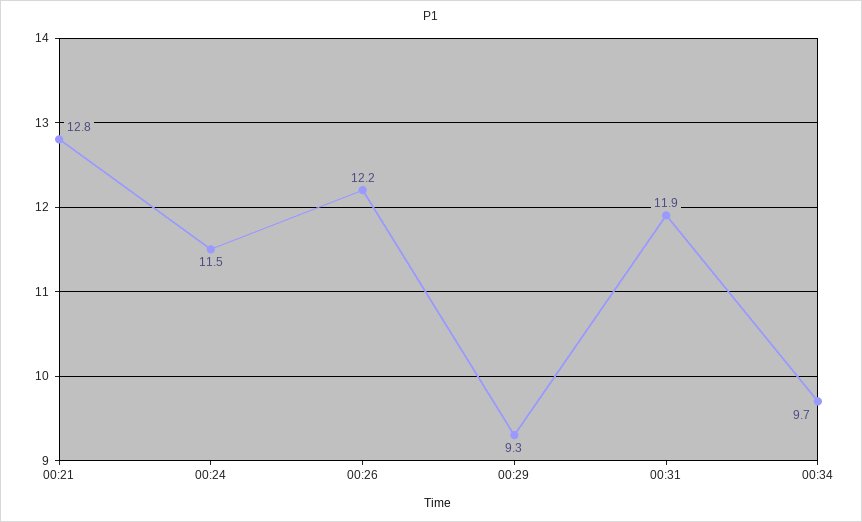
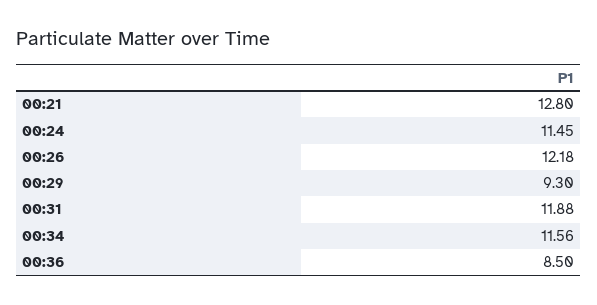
00:34: 9.7 -> 11.56
00:36: none -> 8.5

